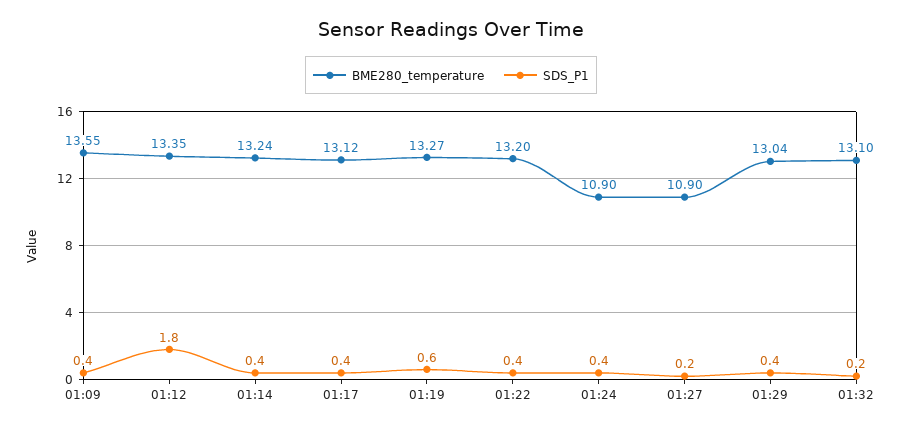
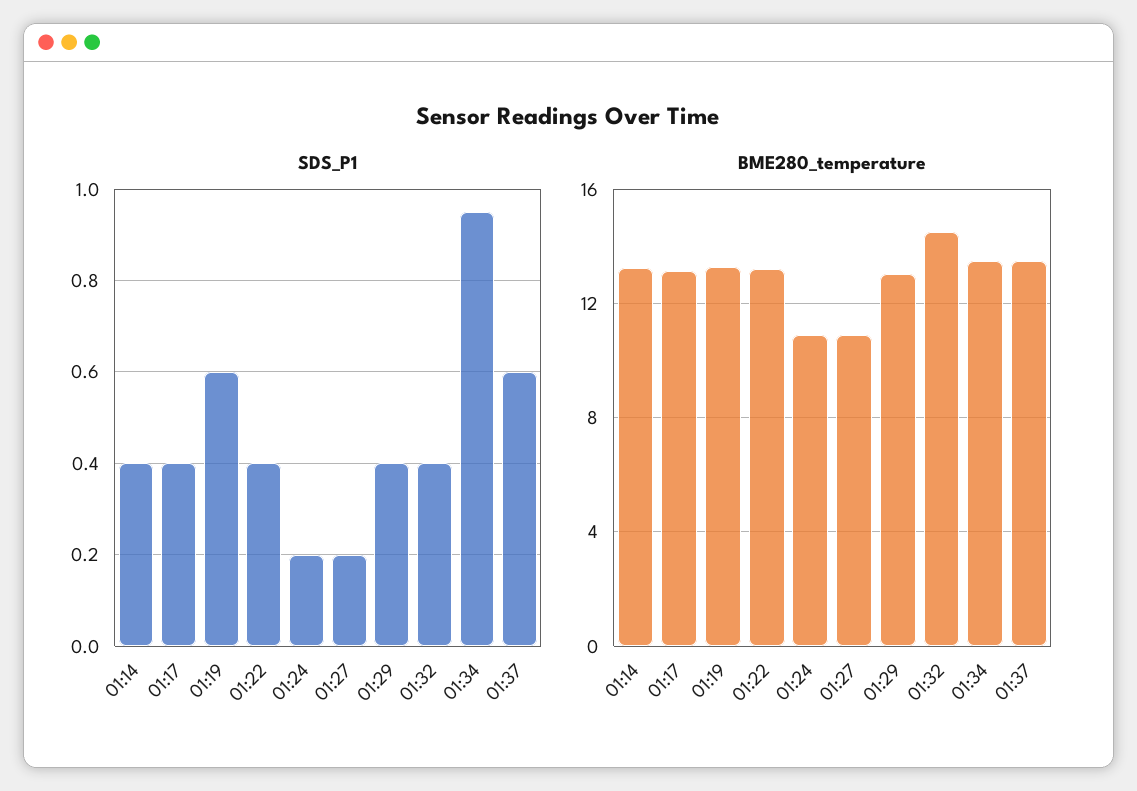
BME280_temperature, 01:09: 13.55 -> none
SDS_P1, 01:09: 0.4 -> none
BME280_temperature, 01:12: 13.35 -> none
SDS_P1, 01:12: 1.8 -> none
SDS_P1, 01:24: 0.4 -> 0.2
BME280_temperature, 01:32: 13.1 -> 14.5
SDS_P1, 01:32: 0.2 -> 0.4
SDS_P1, 01:34: none -> 0.95
SDS_P1, 01:37: none -> 0.6
BME280_temperature, 01:34: none -> 13.5
BME280_temperature, 01:37: none -> 13.5

